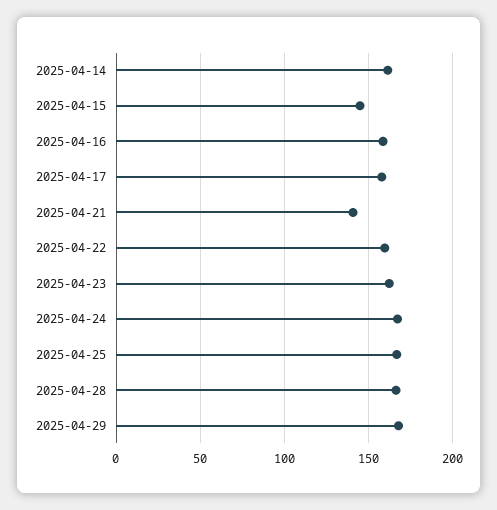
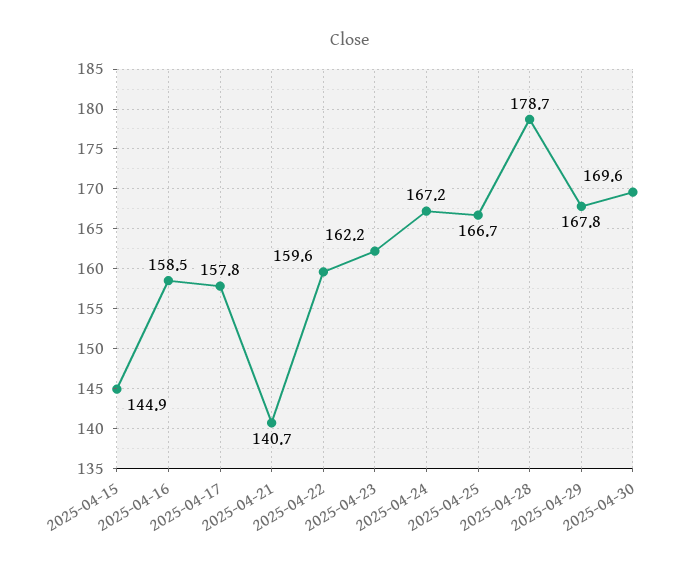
2025-04-14: 160 -> none
2025-04-28: 165 -> 178.7
2025-04-30: none -> 169.6

